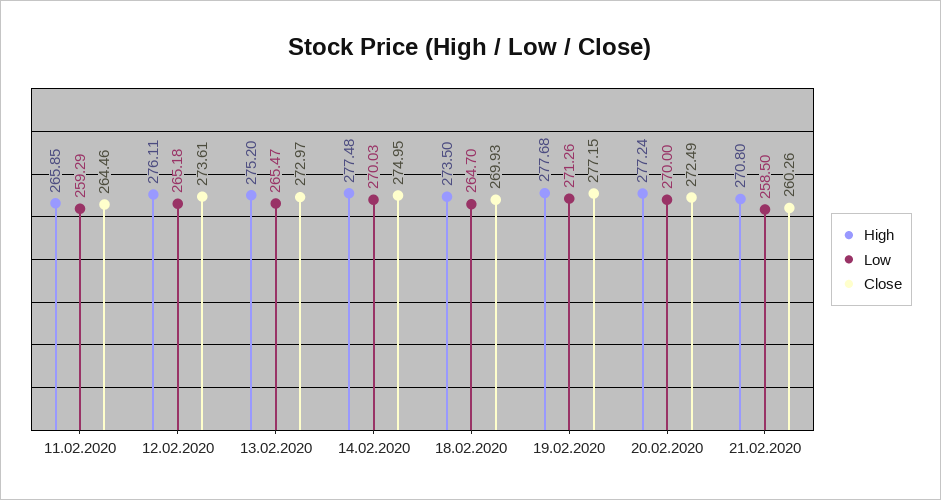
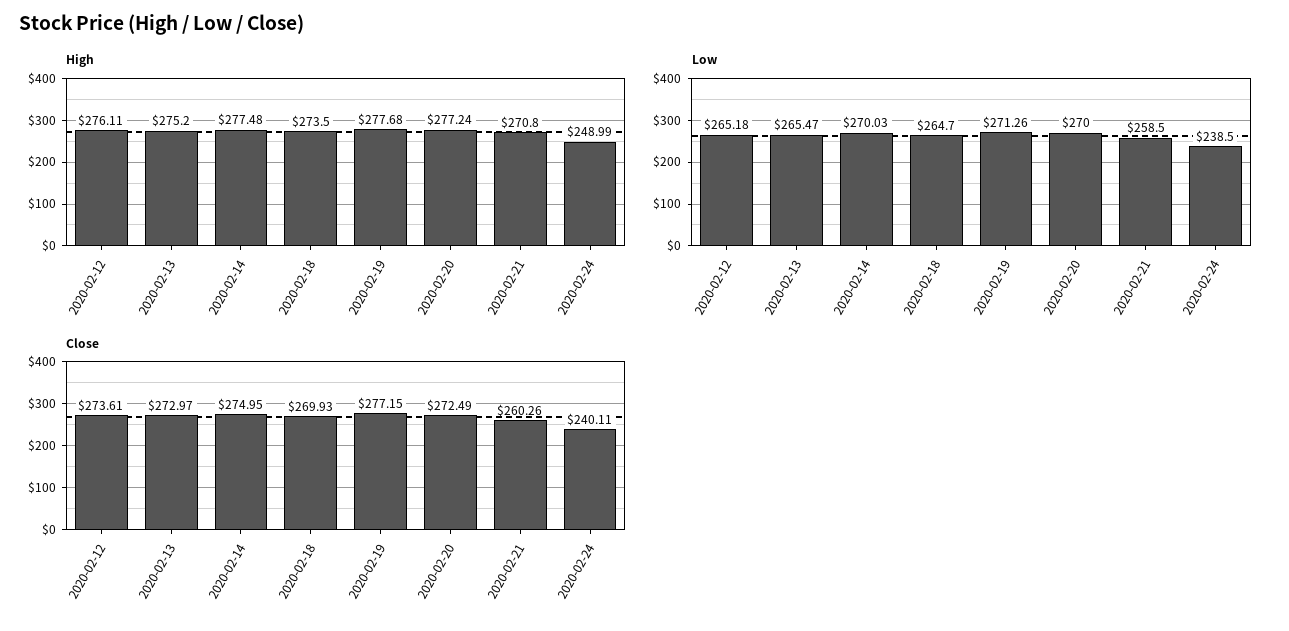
High, 11.02.2020: 265.85 -> none
Low, 11.02.2020: 259.29 -> none
Close, 11.02.2020: 264.46 -> none
High, 2020-02-24: none -> 248.99
Low, 2020-02-24: none -> 238.5
Close, 2020-02-24: none -> 240.11

